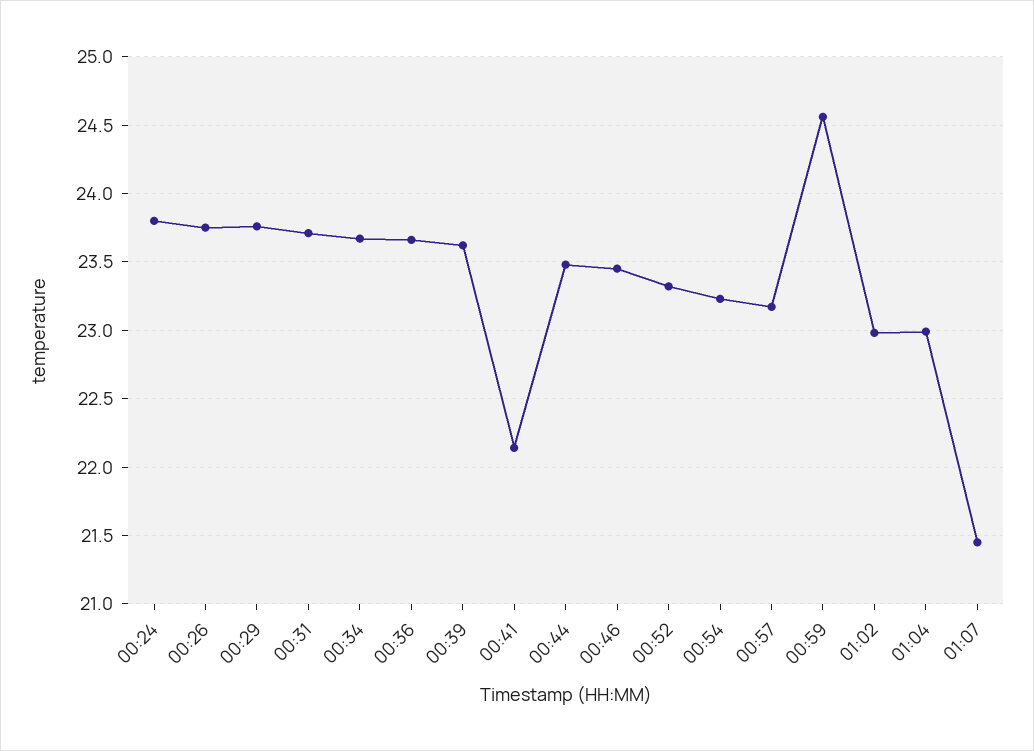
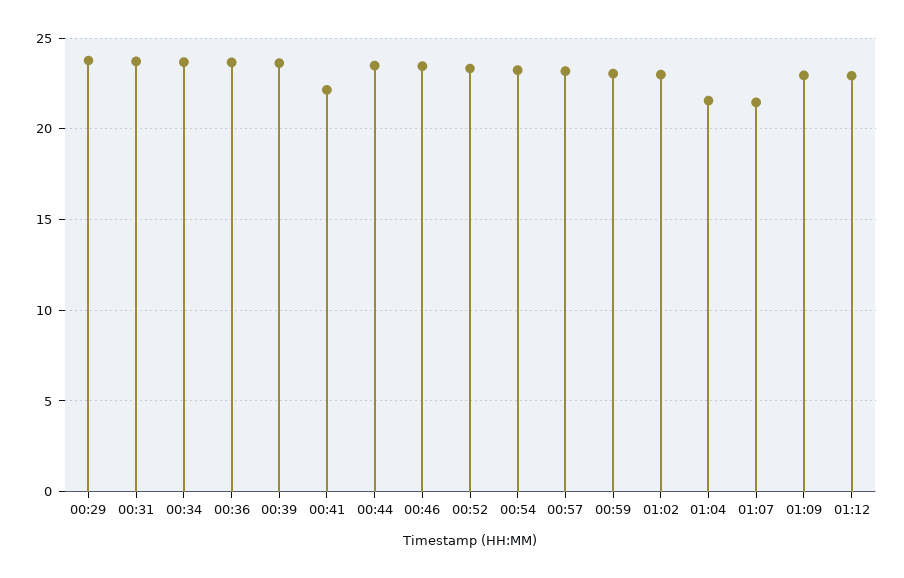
00:24: 23.8 -> none
00:26: 23.75 -> none
00:59: 24.55 -> 23
01:04: 23 -> 21.5
01:09: none -> 23
01:12: none -> 23

